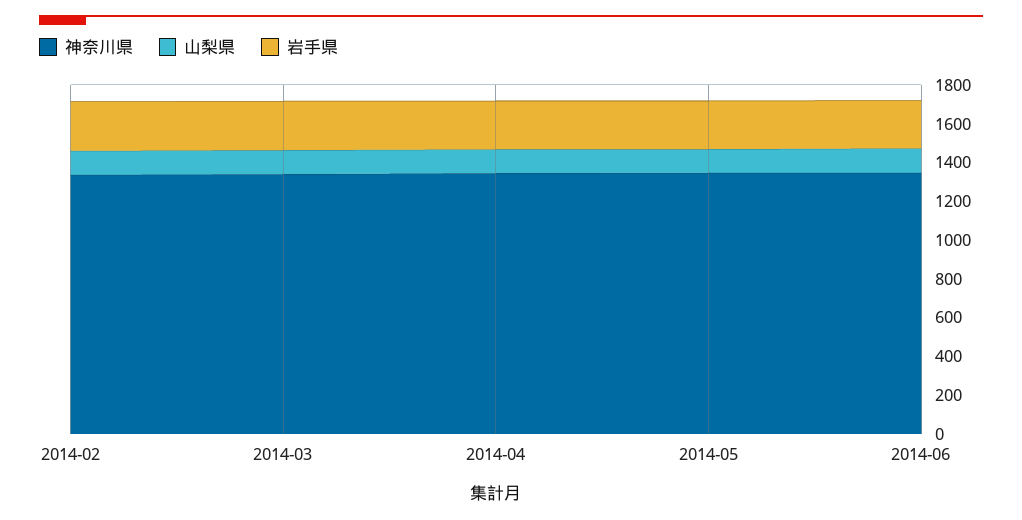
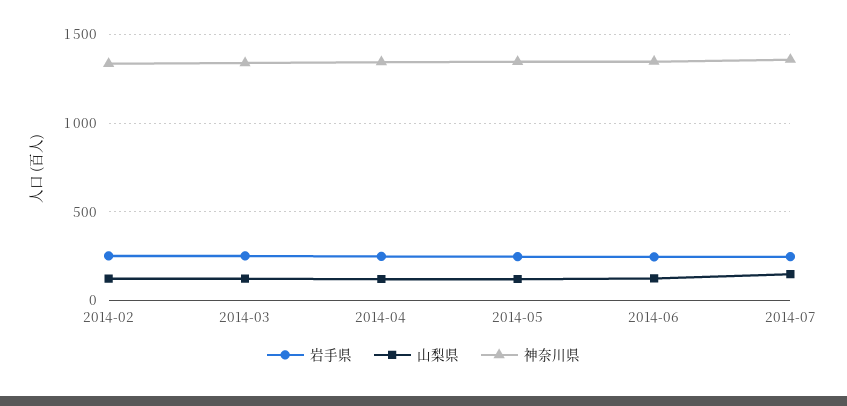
岩手県, 2014-07: none -> 250
山梨県, 2014-07: none -> 150
神奈川県, 2014-07: none -> 1350

